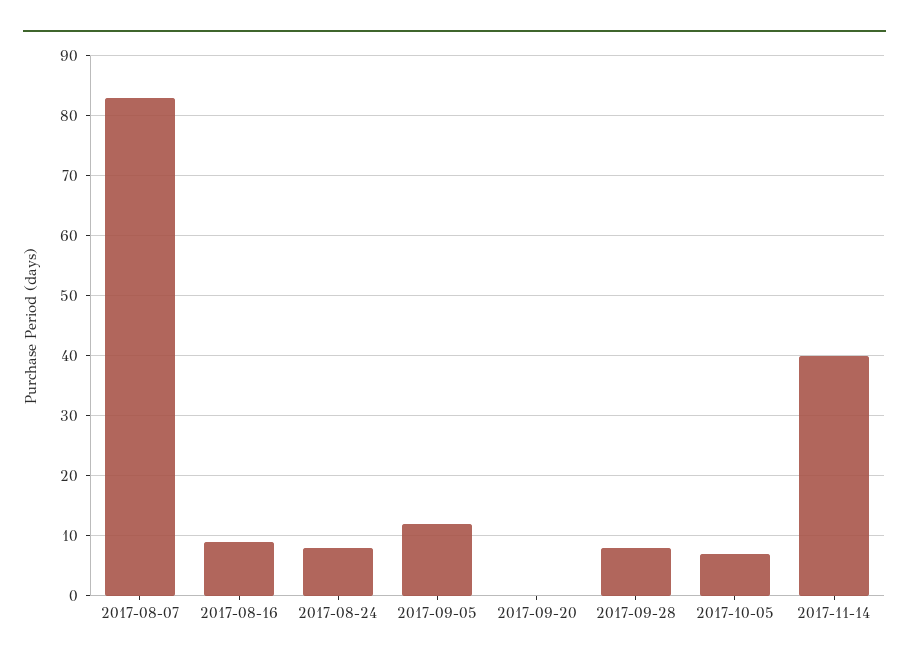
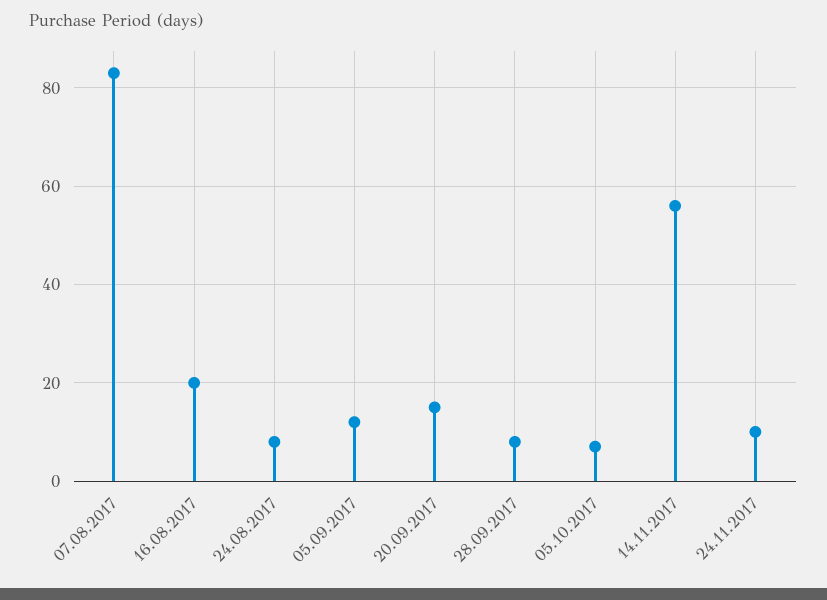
2017-08-16: 10 -> 20
2017-09-20: 0 -> 15
2017-11-14: 40 -> 55
24.11.2017: none -> 10

